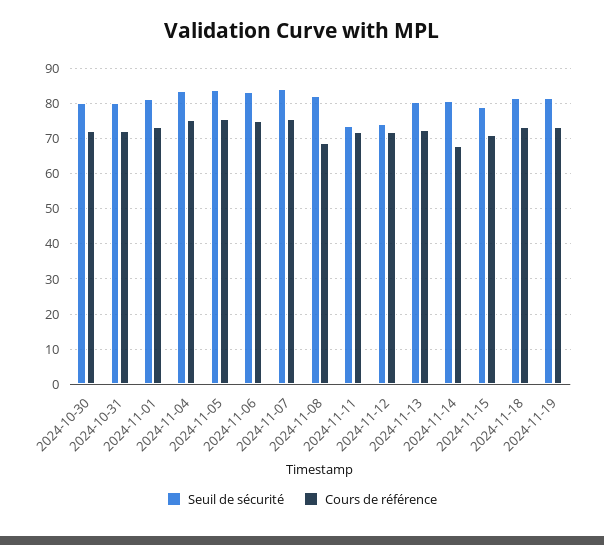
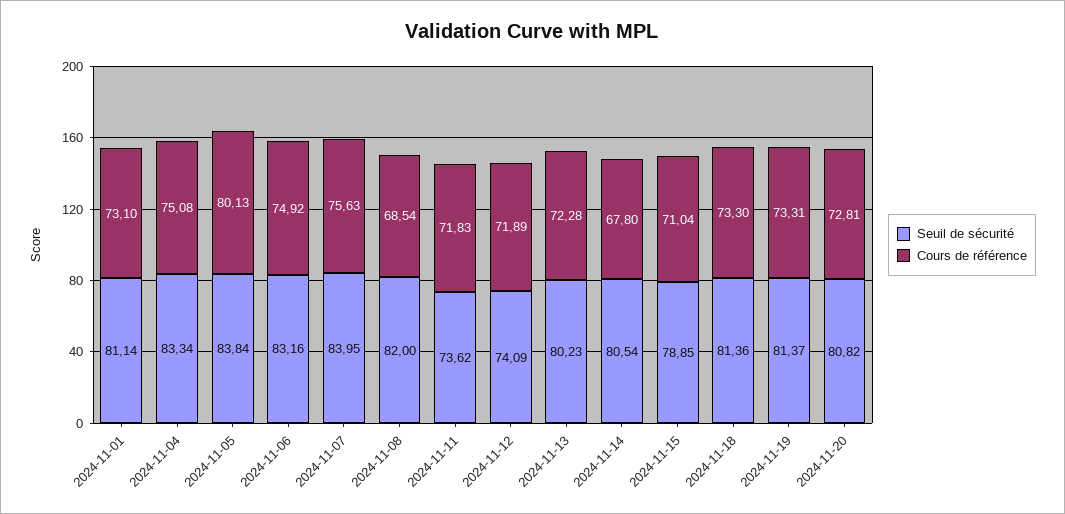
Seuil de sécurité, 2024-10-30: 80 -> none
Cours de référence, 2024-10-30: 72 -> none
Seuil de sécurité, 2024-10-31: 80 -> none
Cours de référence, 2024-10-31: 72 -> none
Cours de référence, 2024-11-05: 76 -> 80.13
Seuil de sécurité, 2024-11-20: none -> 80.82
Cours de référence, 2024-11-20: none -> 72.81

